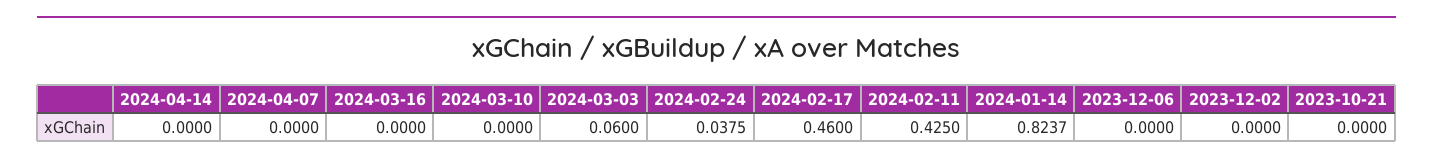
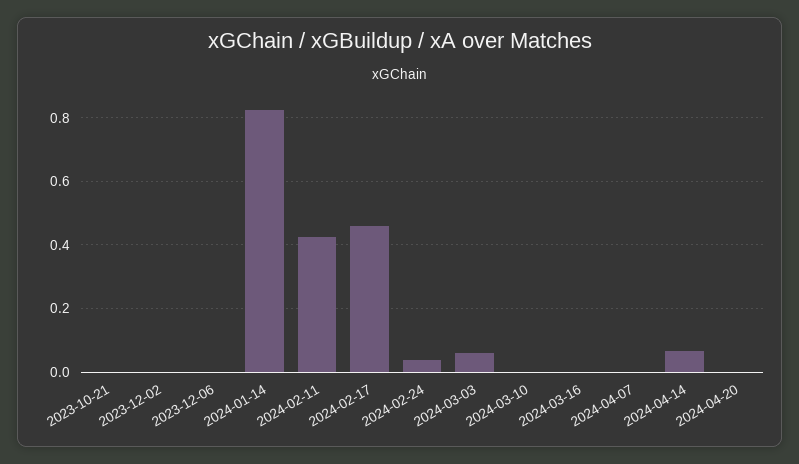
2024-04-14: 0 -> 0.06
2024-04-20: none -> 0

